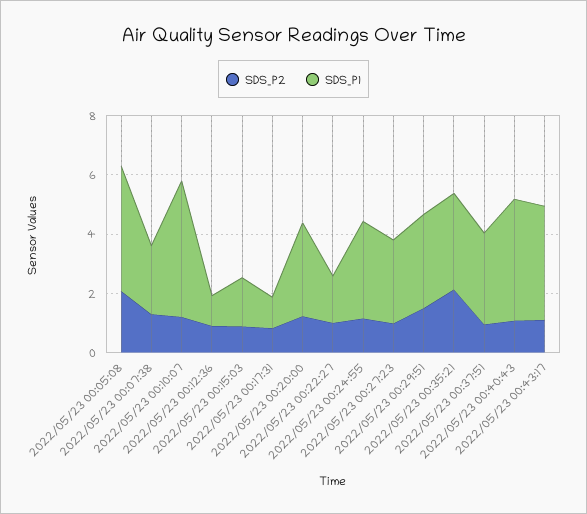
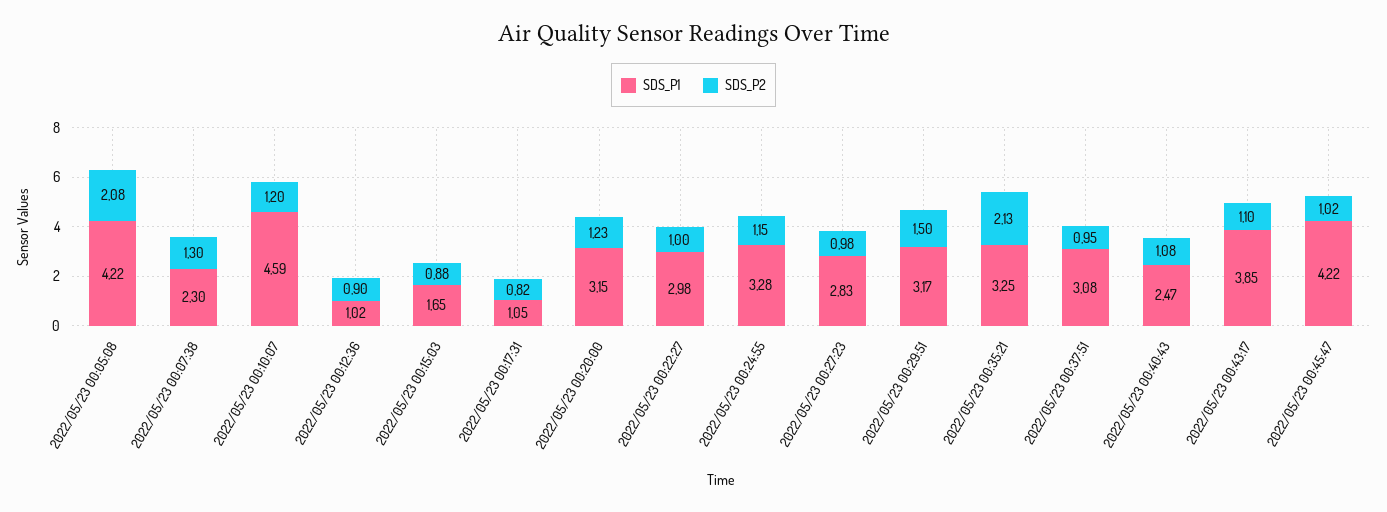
SDS_P1, 2022/05/23 00:22:27: 1.5 -> 2.98
SDS_P1, 2022/05/23 00:40:43: 4 -> 2.47
SDS_P1, 2022/05/23 00:45:47: none -> 4.22
SDS_P2, 2022/05/23 00:45:47: none -> 1.02

